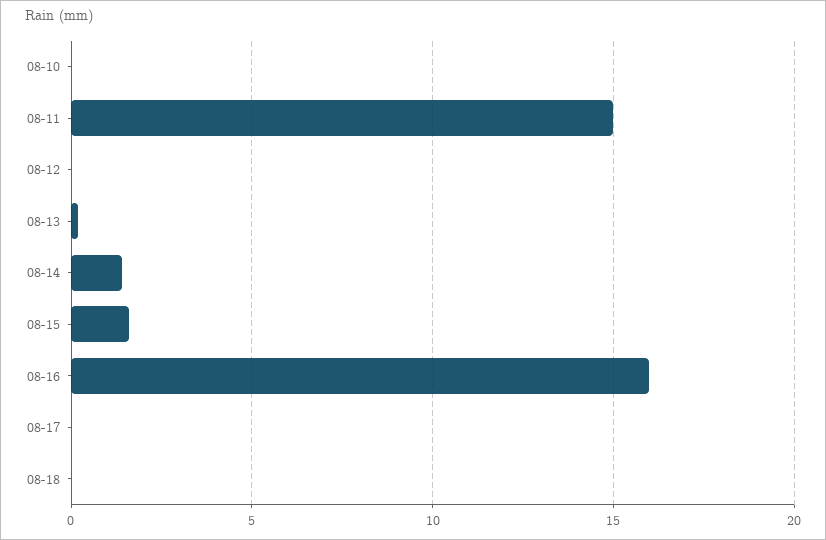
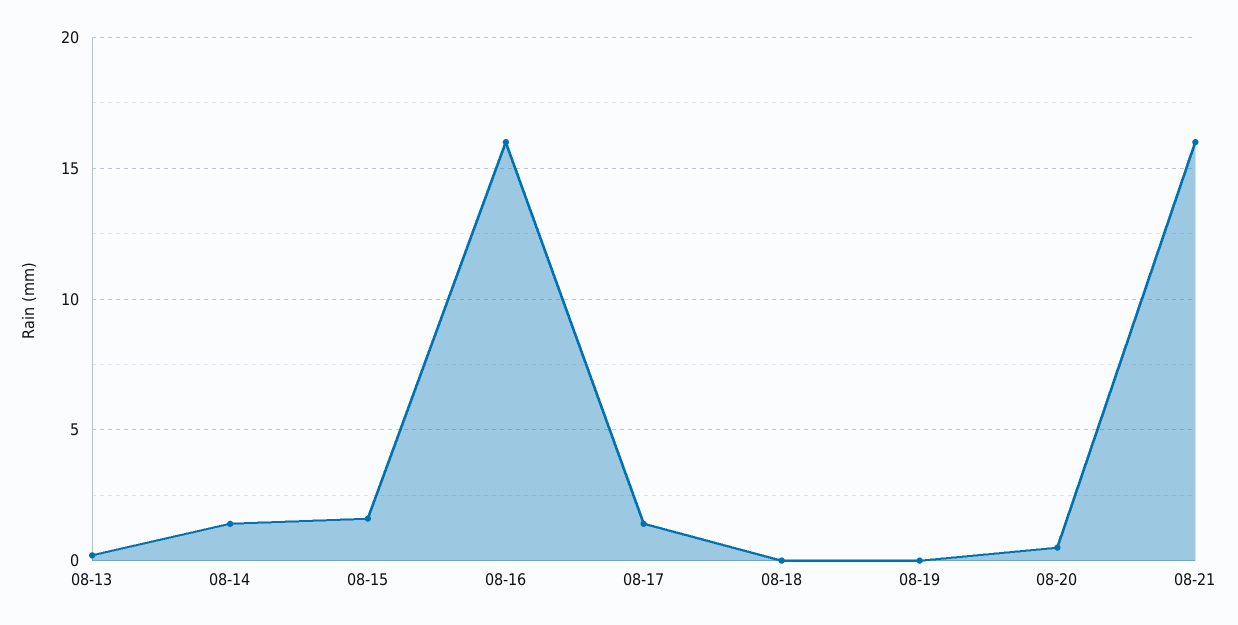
08-10: 0 -> none
08-11: 15 -> none
08-12: 0 -> none
08-17: 0 -> 1.5
08-19: none -> 0
08-20: none -> 0.5
08-21: none -> 16

